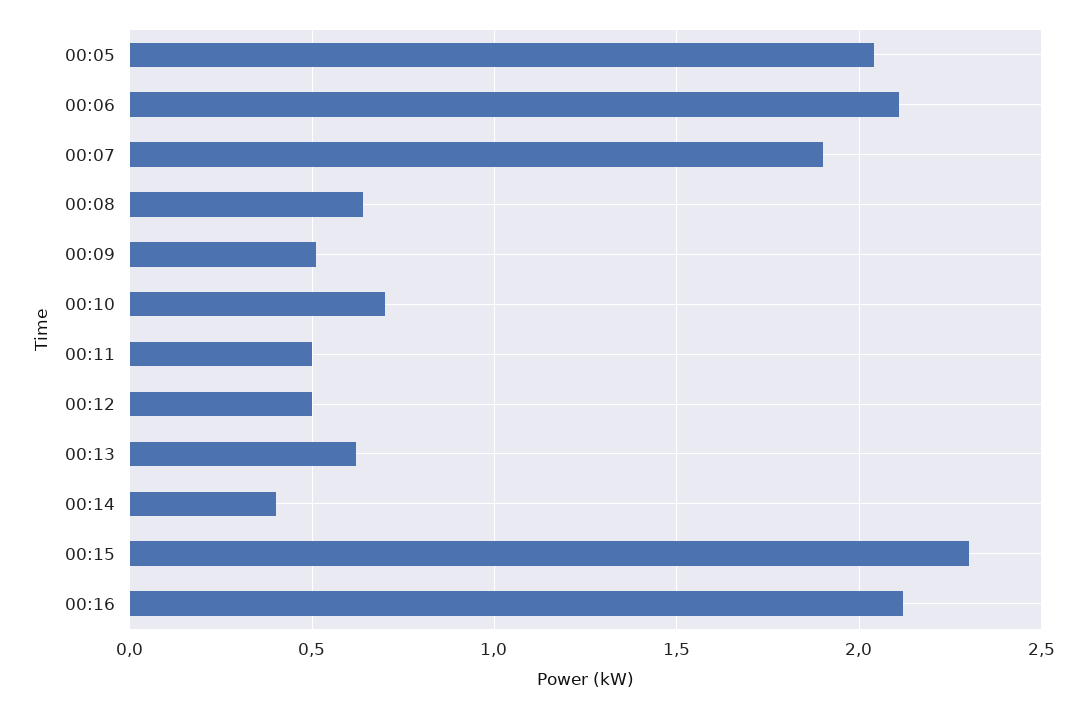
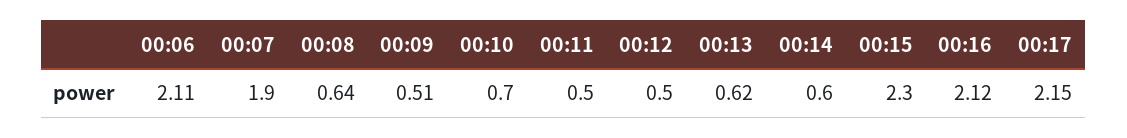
00:05: 2.05 -> none
00:14: 0.4 -> 0.6
00:17: none -> 2.15

